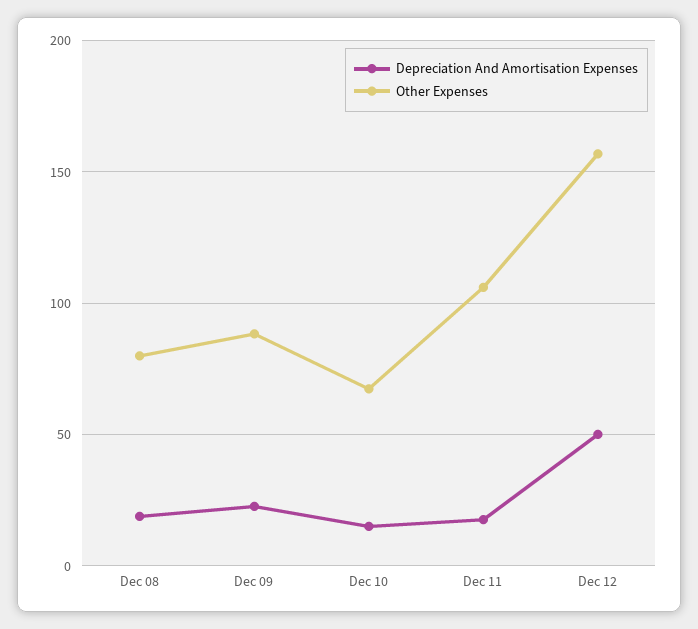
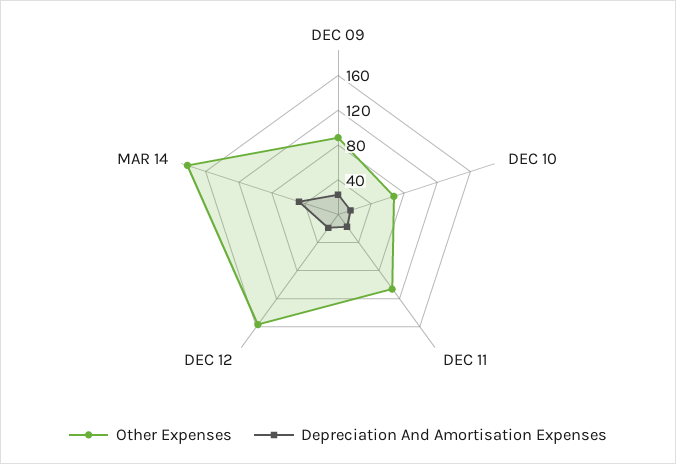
Depreciation And Amortisation Expenses, Dec 08: 20 -> none
Other Expenses, Dec 08: 80 -> none
Depreciation And Amortisation Expenses, Dec 12: 50 -> 20
Other Expenses, MAR 14: none -> 180
Depreciation And Amortisation Expenses, MAR 14: none -> 50

